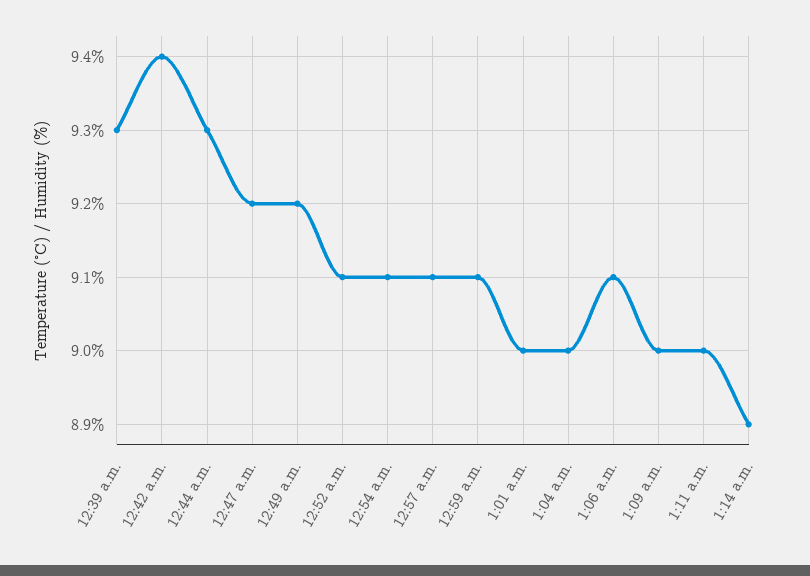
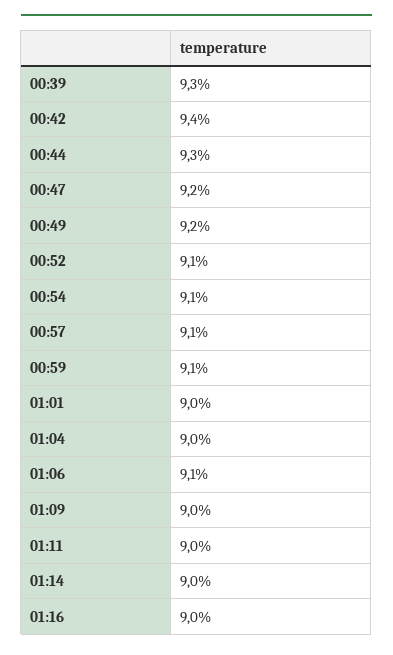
1:14 a.m.: 8.9 -> 9
01:16: none -> 9

